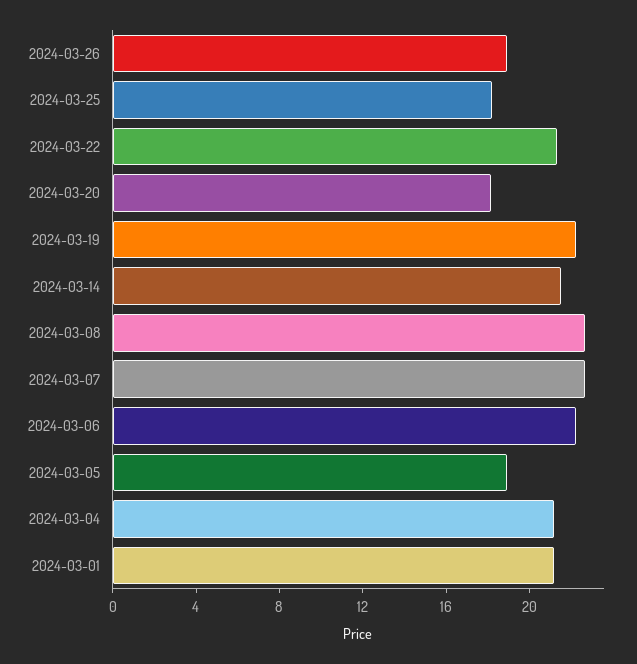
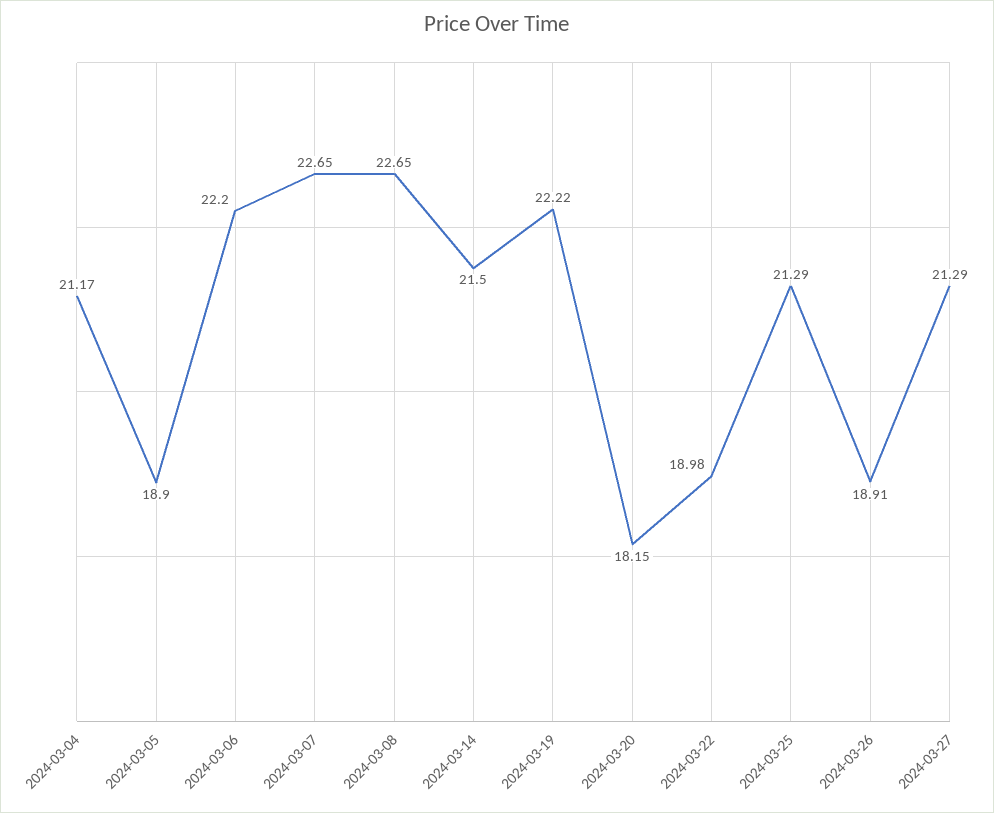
2024-03-25: 18 -> 21.29
2024-03-22: 21 -> 18.98
2024-03-01: 21 -> none
2024-03-27: none -> 21.29

